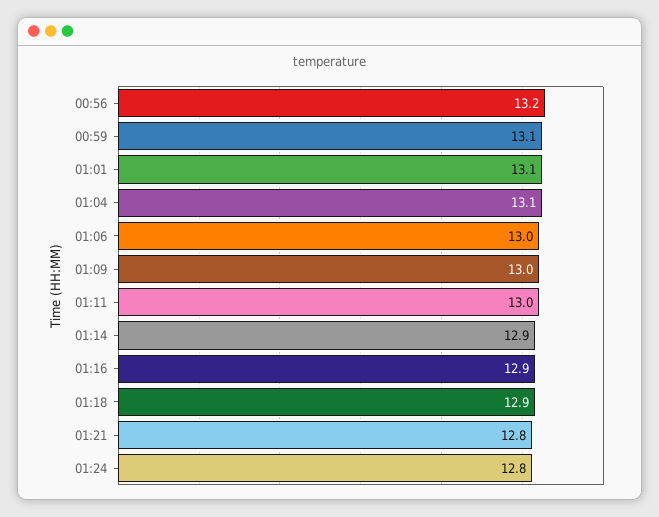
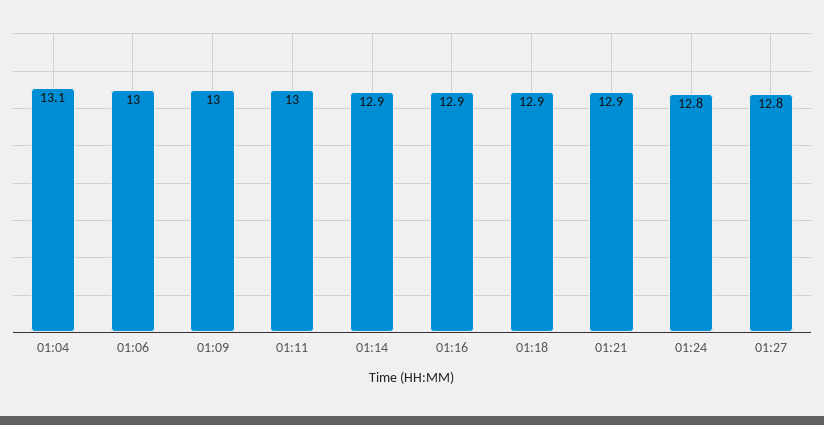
00:56: 13.2 -> none
00:59: 13.1 -> none
01:01: 13.1 -> none
01:21: 12.8 -> 12.9
01:27: none -> 12.8

